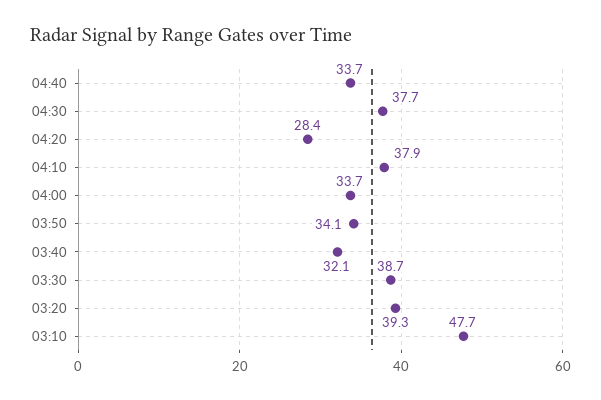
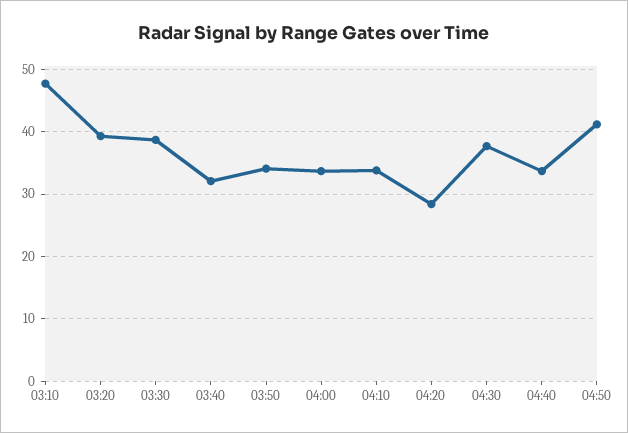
04:10: 37.9 -> 34
04:50: none -> 41

